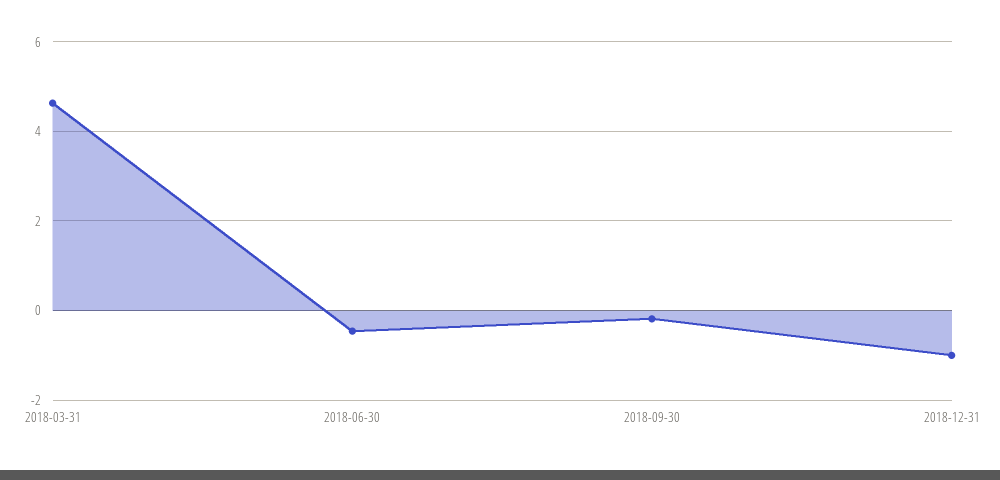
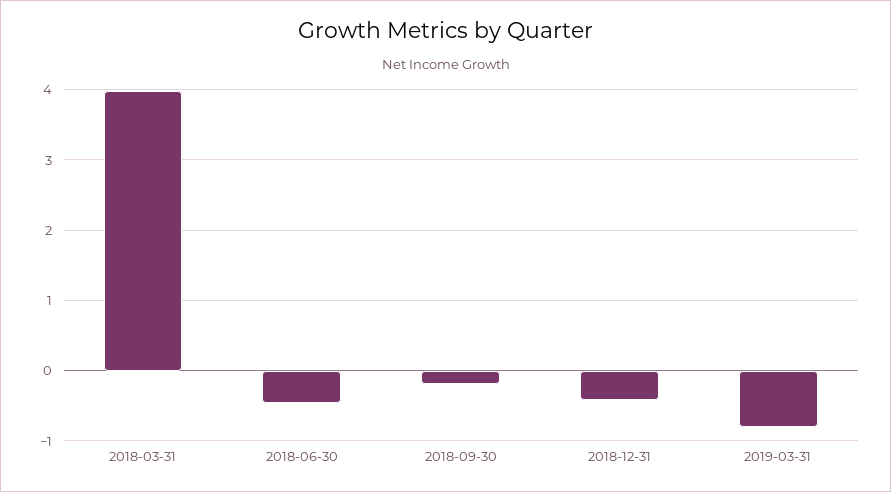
2018-03-31: 4.6 -> 4
2018-12-31: -1 -> -0.4
2019-03-31: none -> -0.8

